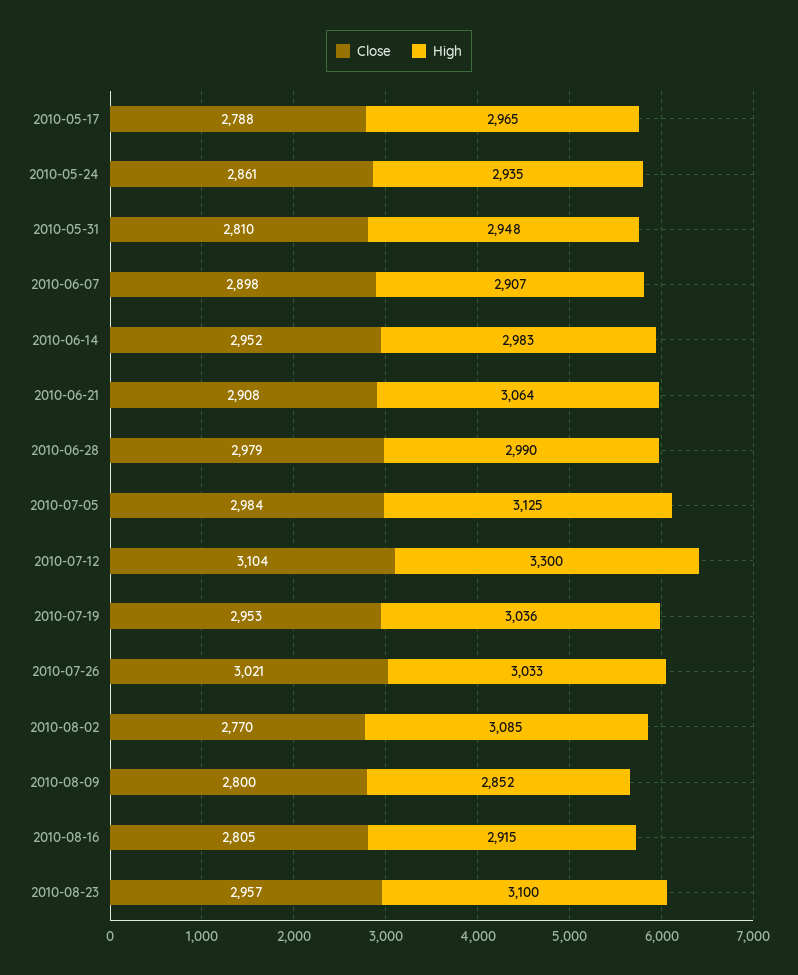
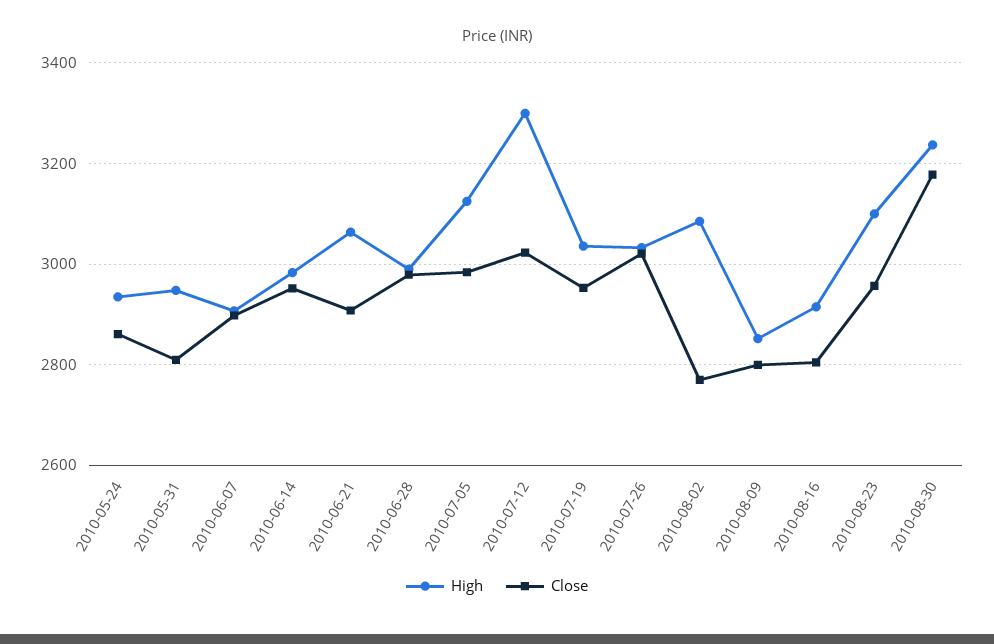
Close, 2010-05-17: 2788 -> none
High, 2010-05-17: 2965 -> none
Close, 2010-07-12: 3104 -> 3020
High, 2010-08-30: none -> 3240
Close, 2010-08-30: none -> 3180

